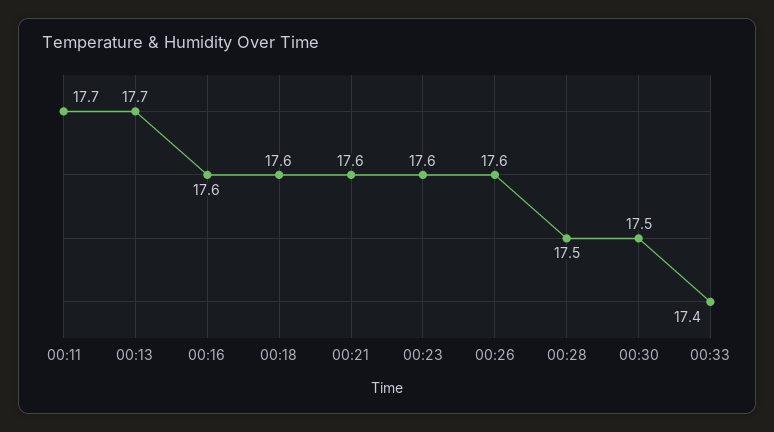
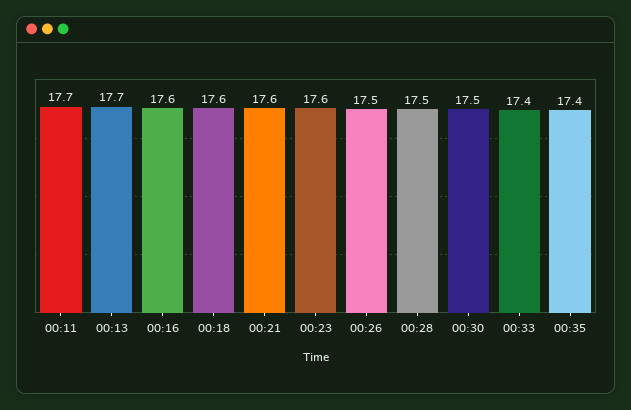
00:26: 17.6 -> 17.5
00:35: none -> 17.4

